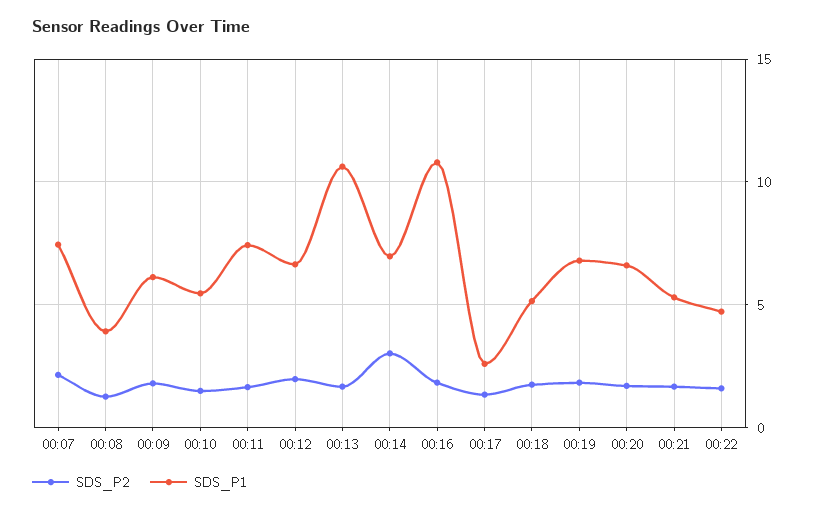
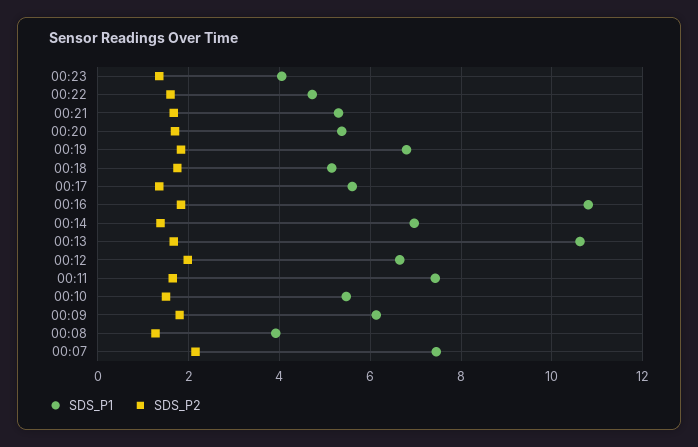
SDS_P2, 00:14: 3 -> 1.4
SDS_P1, 00:17: 2.5 -> 5.6
SDS_P1, 00:20: 6.5 -> 5.4
SDS_P1, 00:23: none -> 4
SDS_P2, 00:23: none -> 1.4

